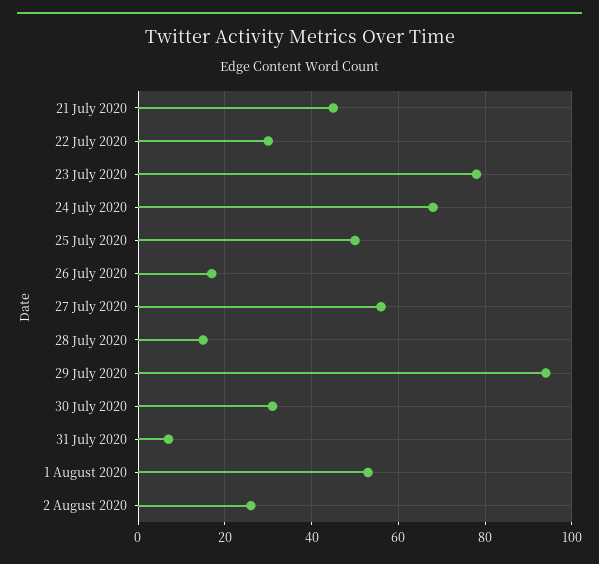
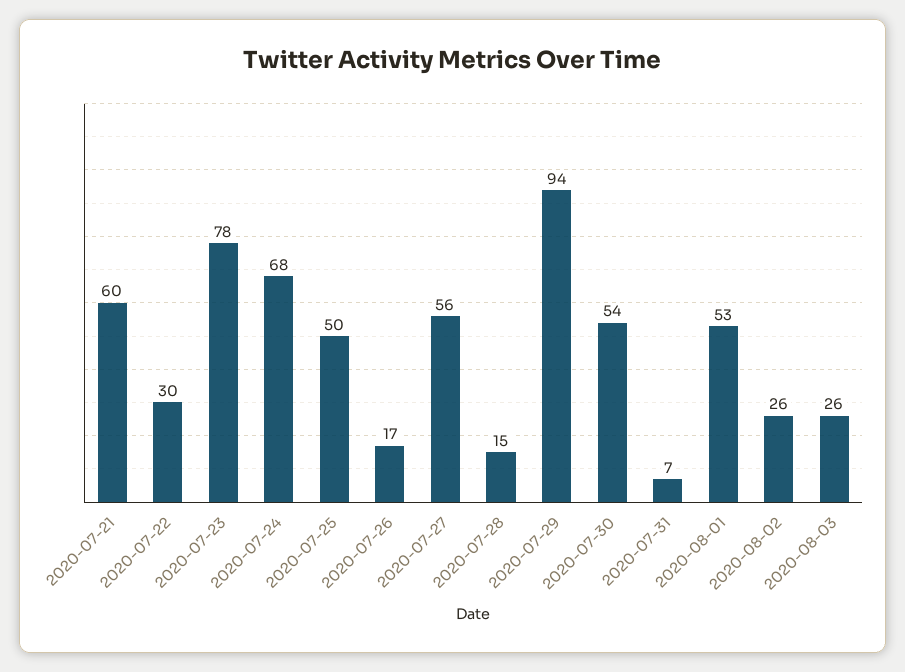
21 July 2020: 45 -> 60
30 July 2020: 30 -> 54
2020-08-03: none -> 26

